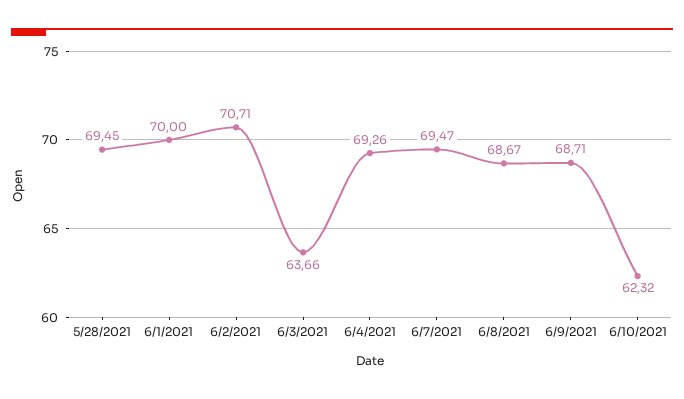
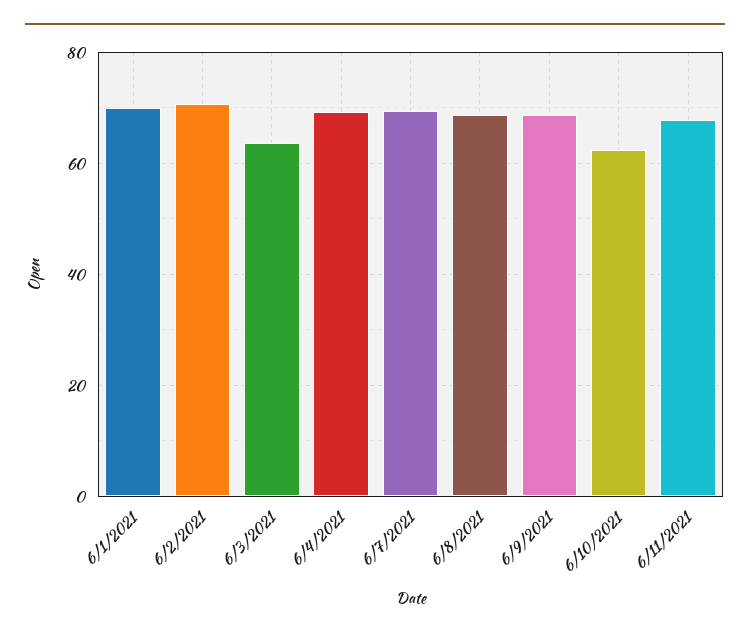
5/28/2021: 69.45 -> none
6/11/2021: none -> 68

